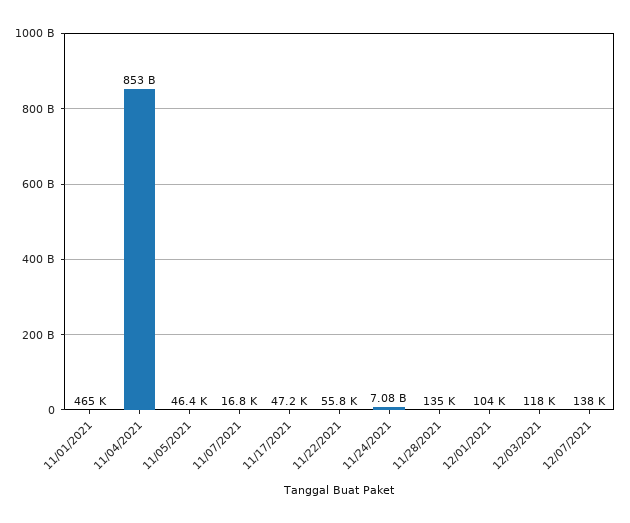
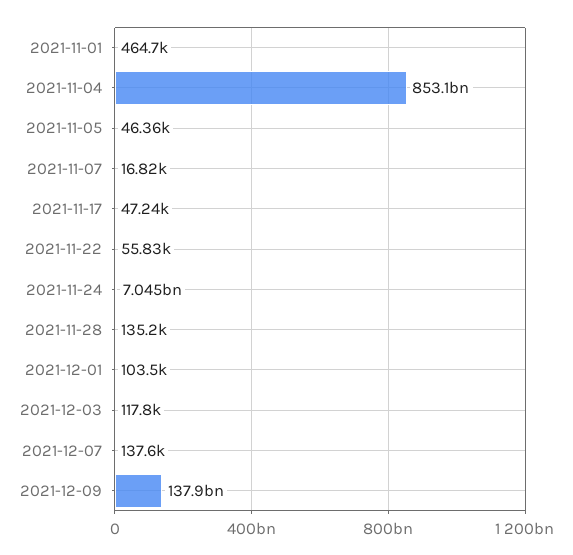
11/24/2021: 7080000000 -> 7045000000
2021-12-09: none -> 137900000000

